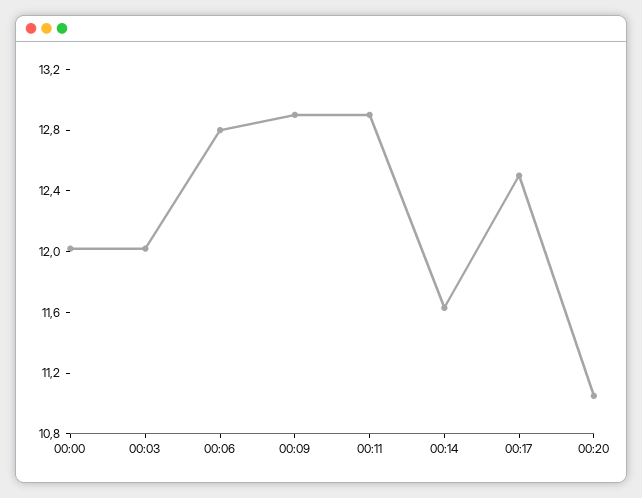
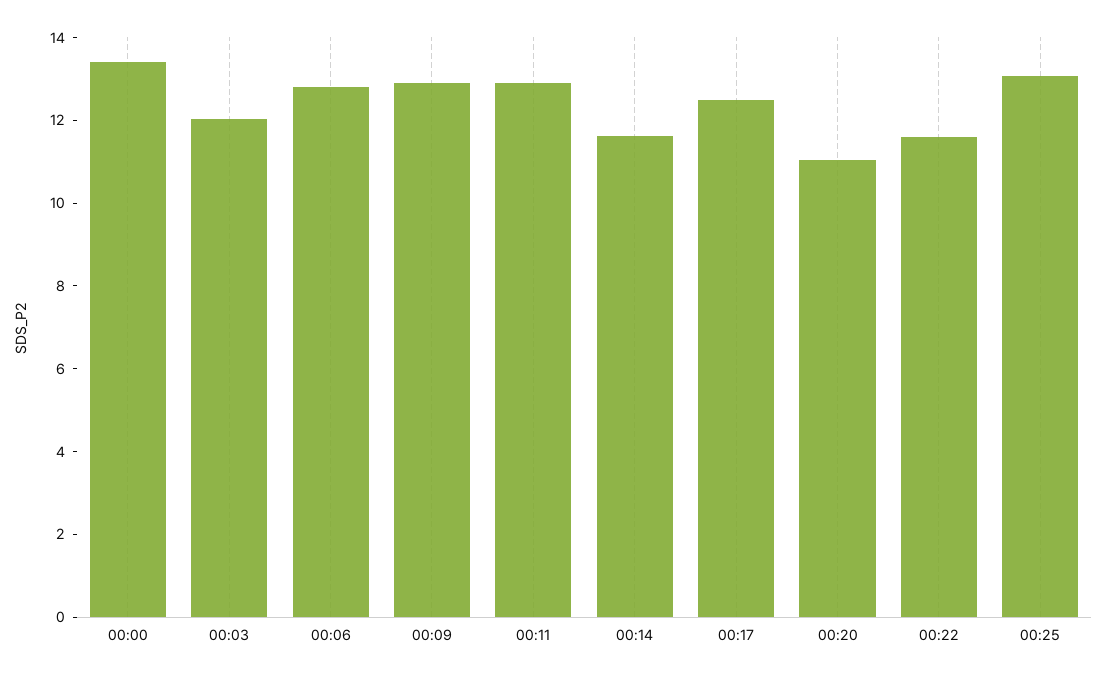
00:00: 12 -> 13.5
00:22: none -> 11.5
00:25: none -> 13

